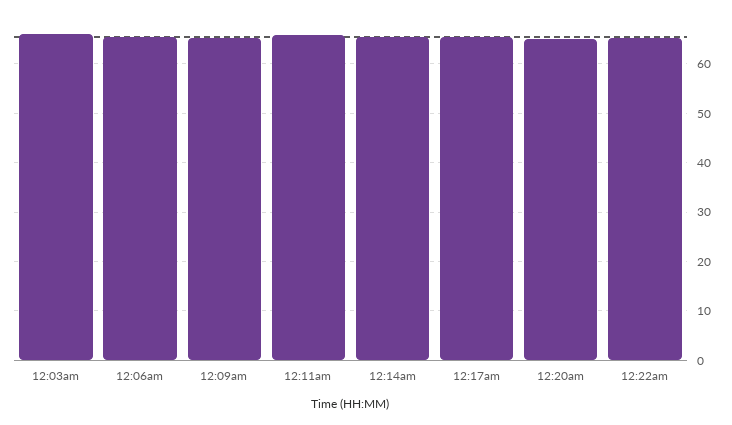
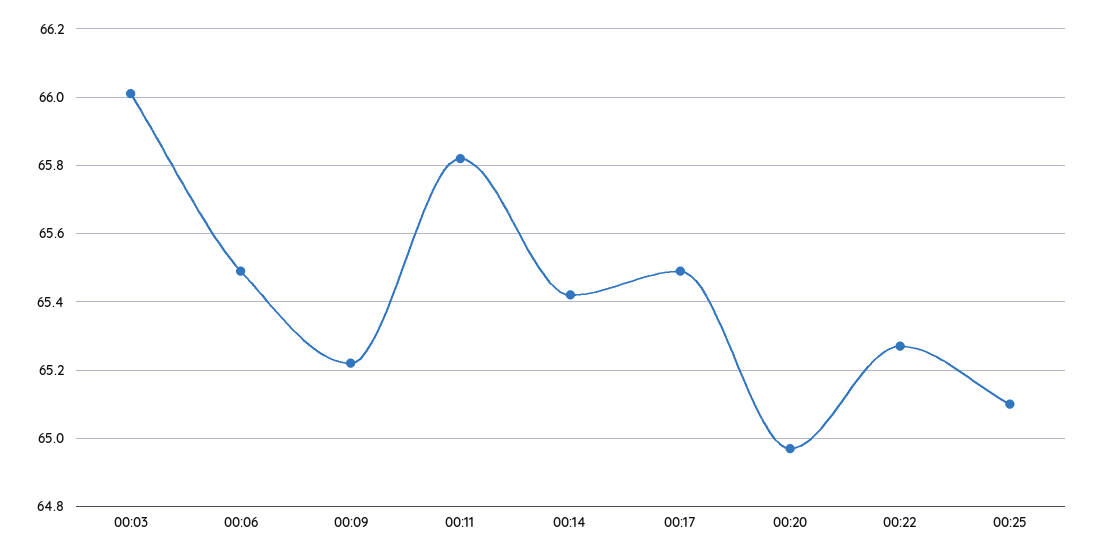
00:25: none -> 65.1

